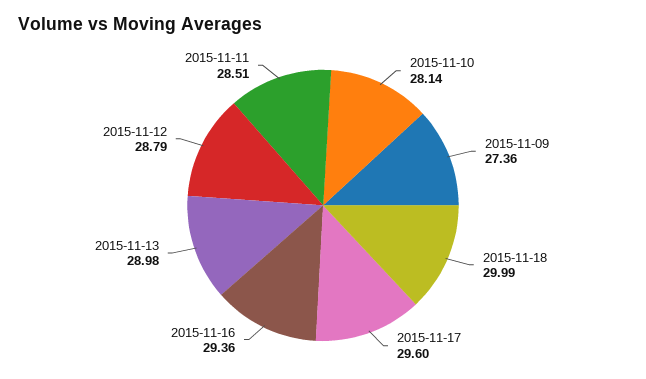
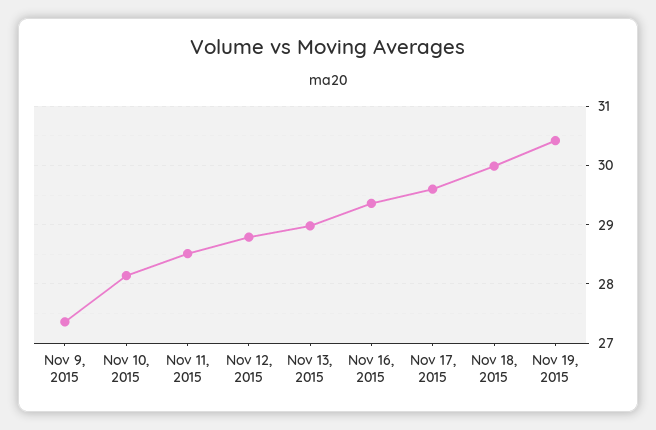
Nov 19, 2015: none -> 30.4

